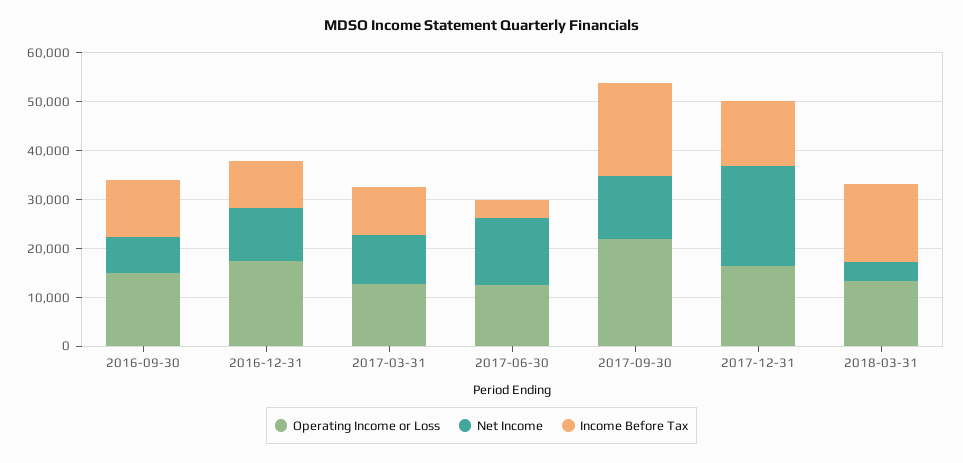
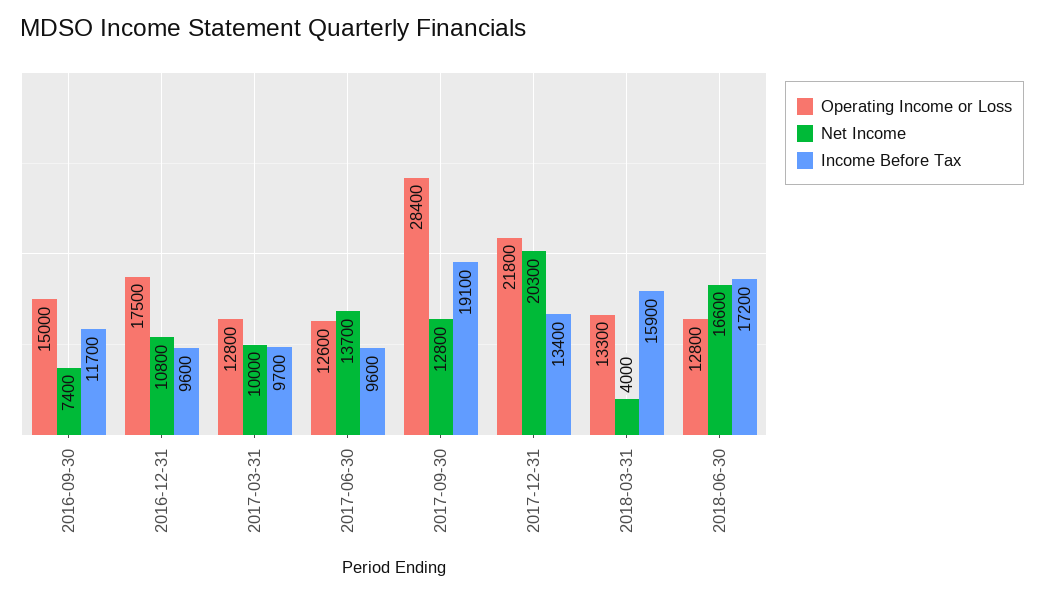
Income Before Tax, 2017-06-30: 4000 -> 9600
Operating Income or Loss, 2017-09-30: 22000 -> 28400
Operating Income or Loss, 2017-12-31: 16000 -> 21800
Operating Income or Loss, 2018-06-30: none -> 12800
Net Income, 2018-06-30: none -> 16600
Income Before Tax, 2018-06-30: none -> 17200

